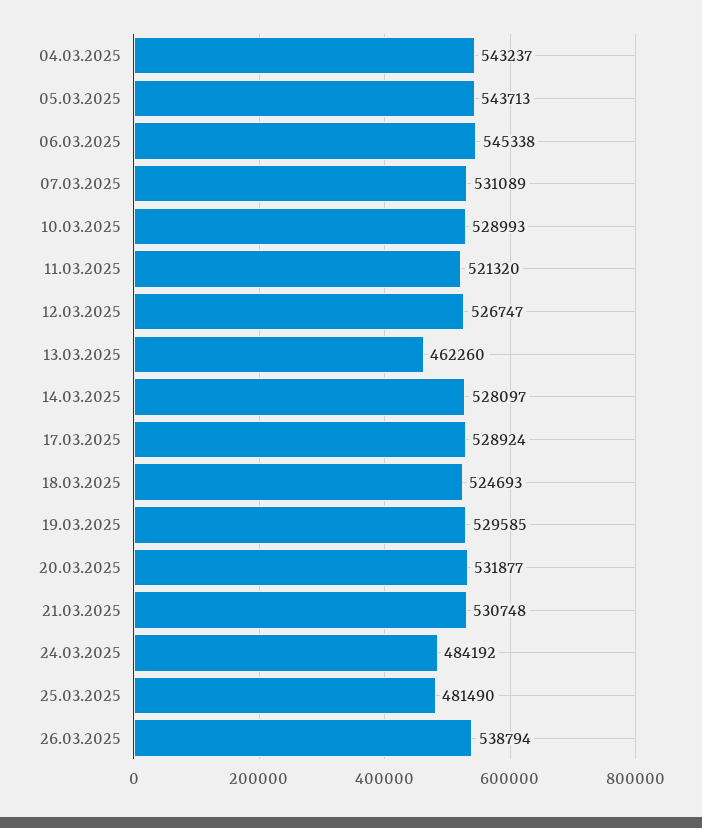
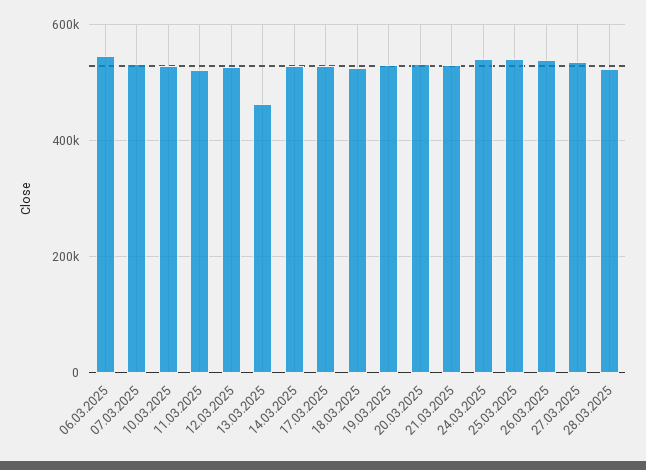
04.03.2025: 543237 -> none
05.03.2025: 543713 -> none
24.03.2025: 484192 -> 540000
25.03.2025: 481490 -> 540000
27.03.2025: none -> 540000
28.03.2025: none -> 520000

